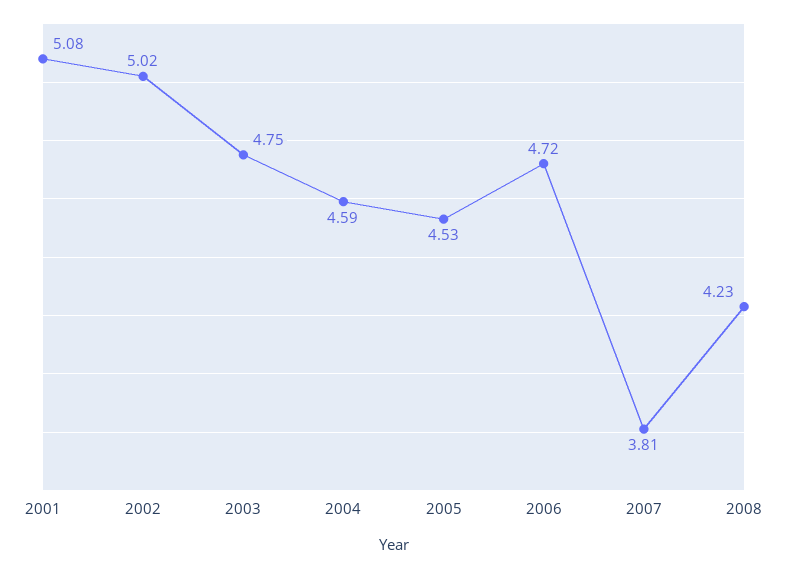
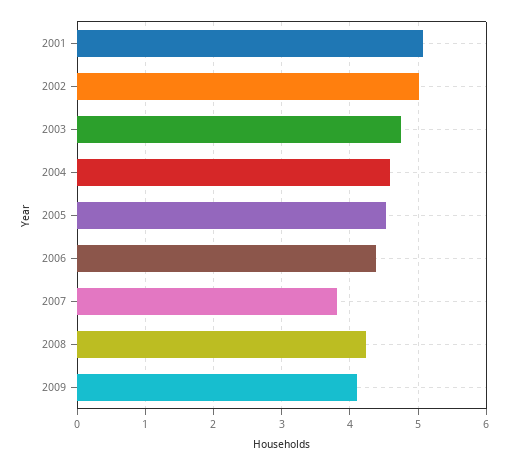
2006: 4.72 -> 4.4
2009: none -> 4.1

